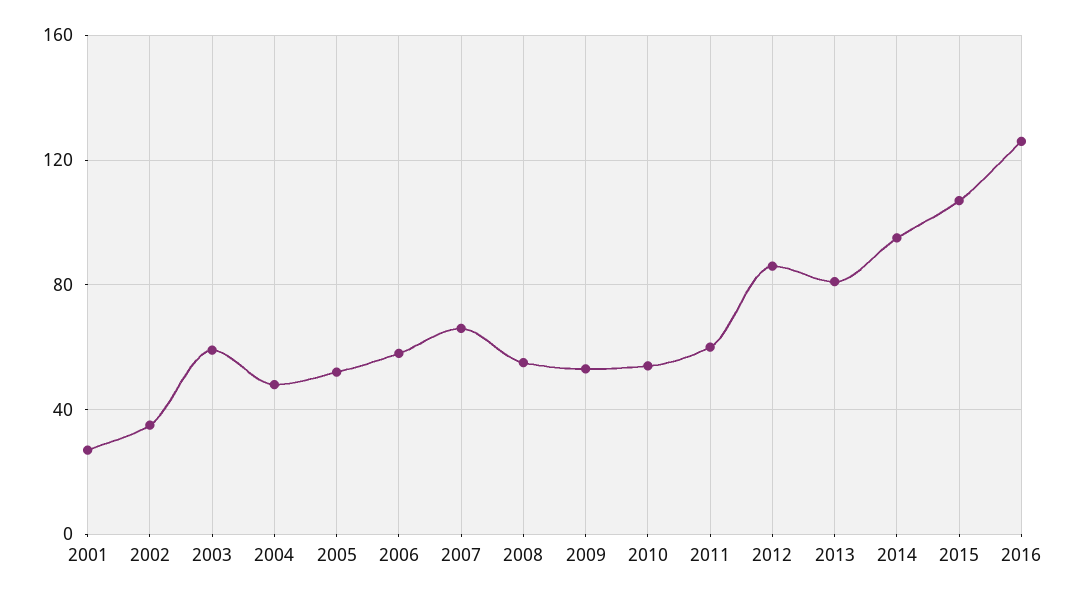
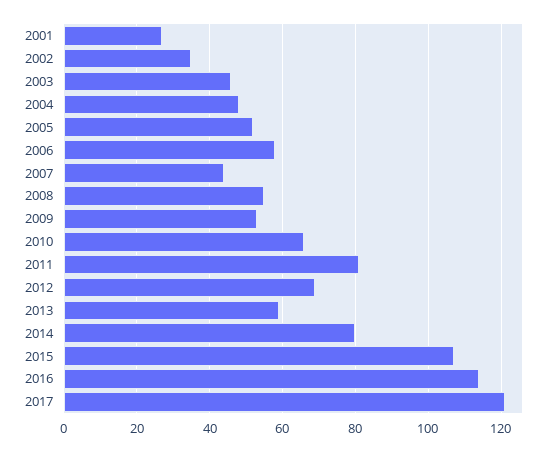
2003: 60 -> 45
2007: 65 -> 45
2010: 55 -> 65
2011: 60 -> 80
2012: 85 -> 70
2013: 80 -> 60
2014: 95 -> 80
2016: 125 -> 115
2017: none -> 120

